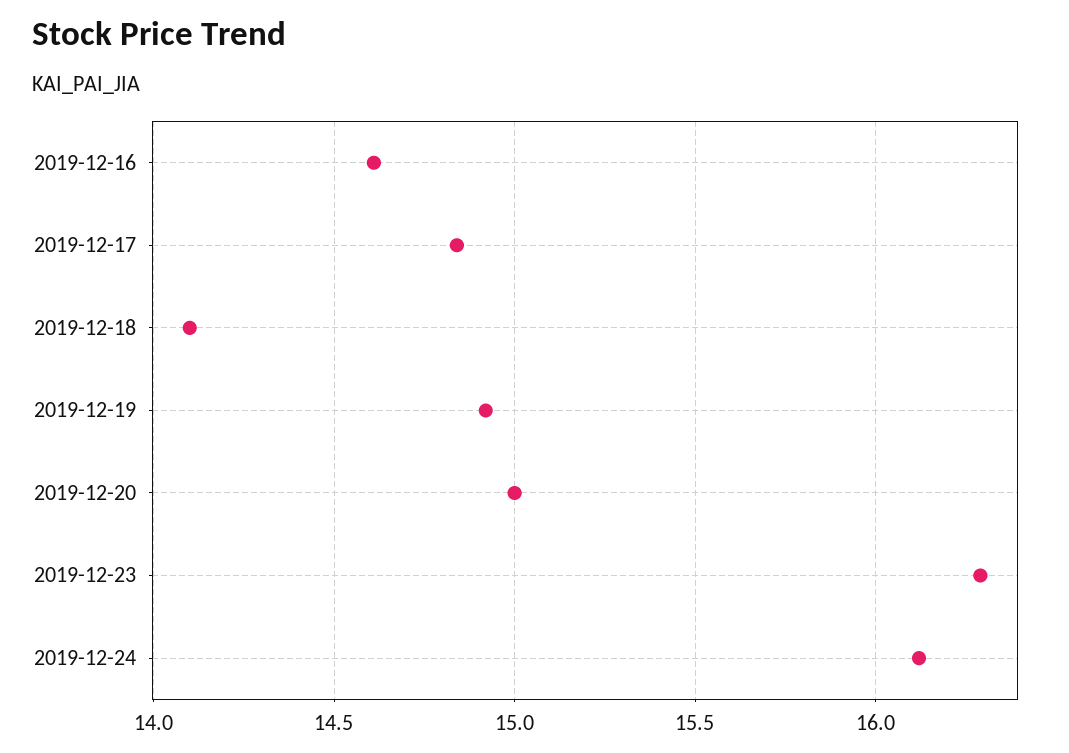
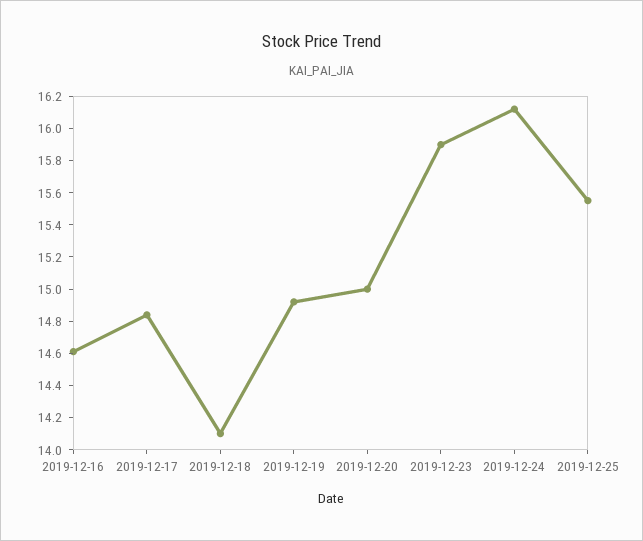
2019-12-23: 16.3 -> 15.9
2019-12-25: none -> 15.55

